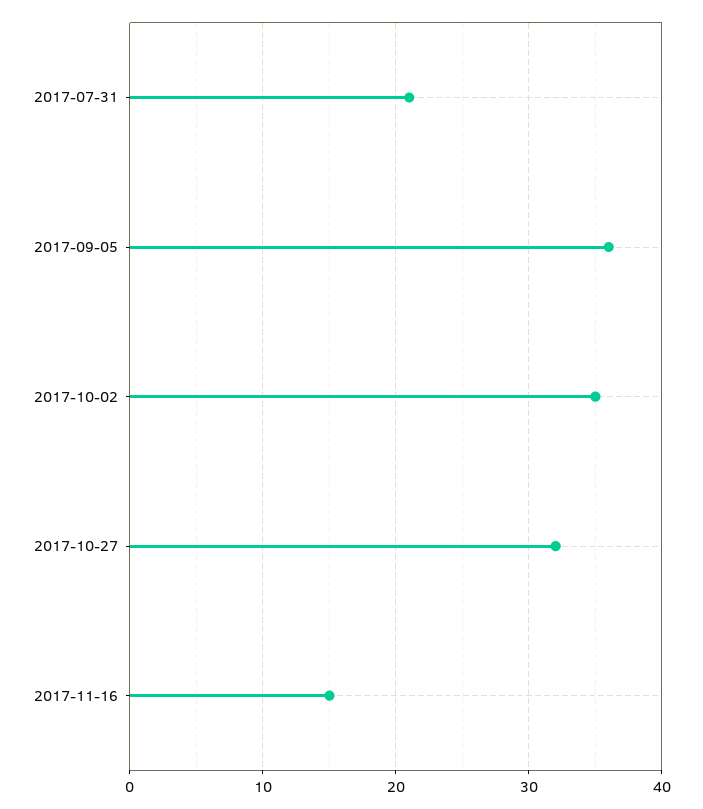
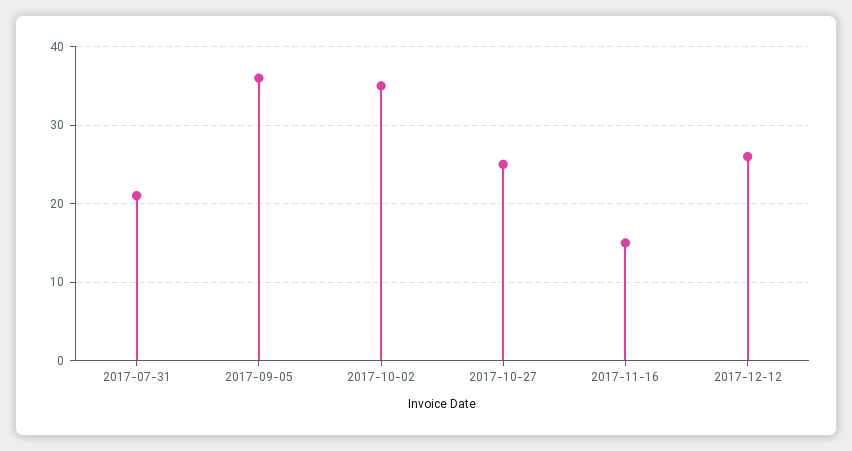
2017-10-27: 32 -> 25
2017-12-12: none -> 26

